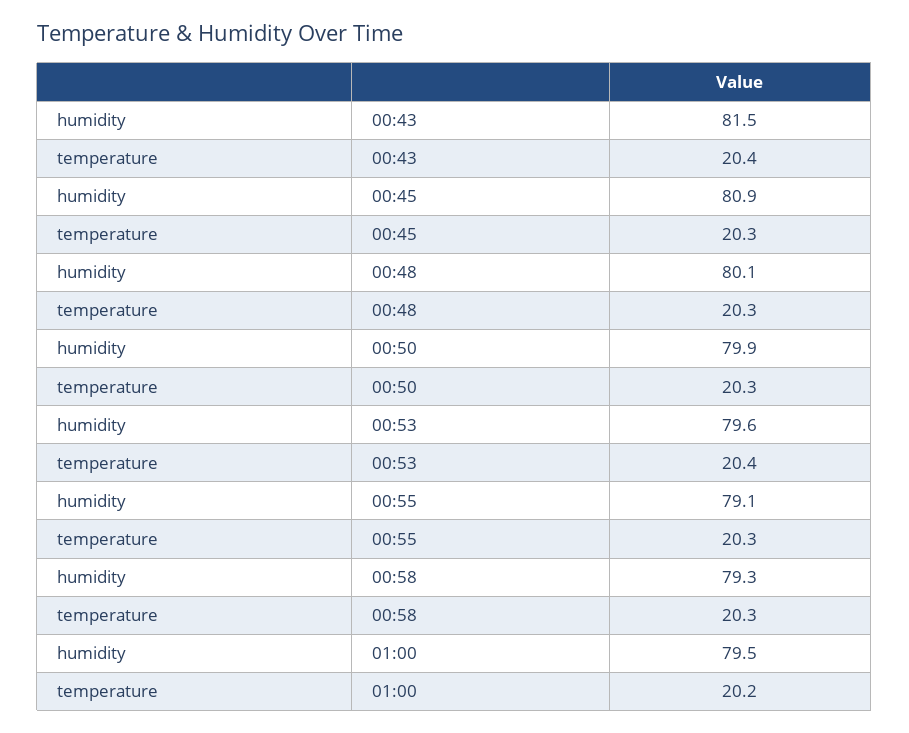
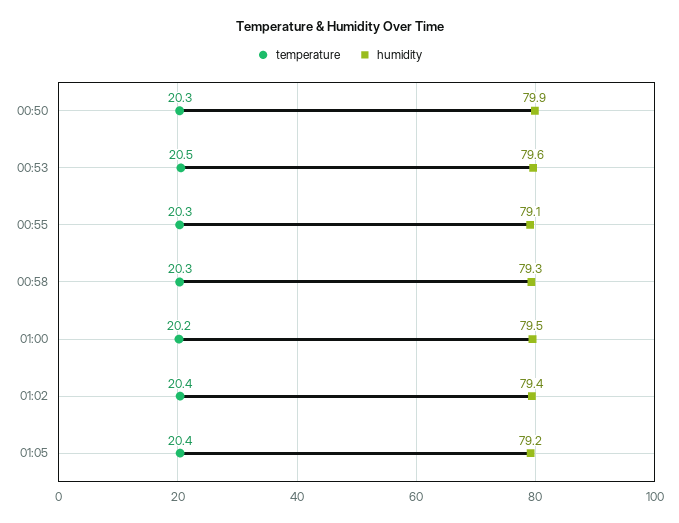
humidity, 00:43: 81.5 -> none
temperature, 00:43: 20.4 -> none
humidity, 00:45: 80.9 -> none
temperature, 00:45: 20.3 -> none
humidity, 00:48: 80.1 -> none
temperature, 00:48: 20.3 -> none
temperature, 00:53: 20.4 -> 20.5
temperature, 01:02: none -> 20.4
humidity, 01:02: none -> 79.4
temperature, 01:05: none -> 20.4
humidity, 01:05: none -> 79.2

